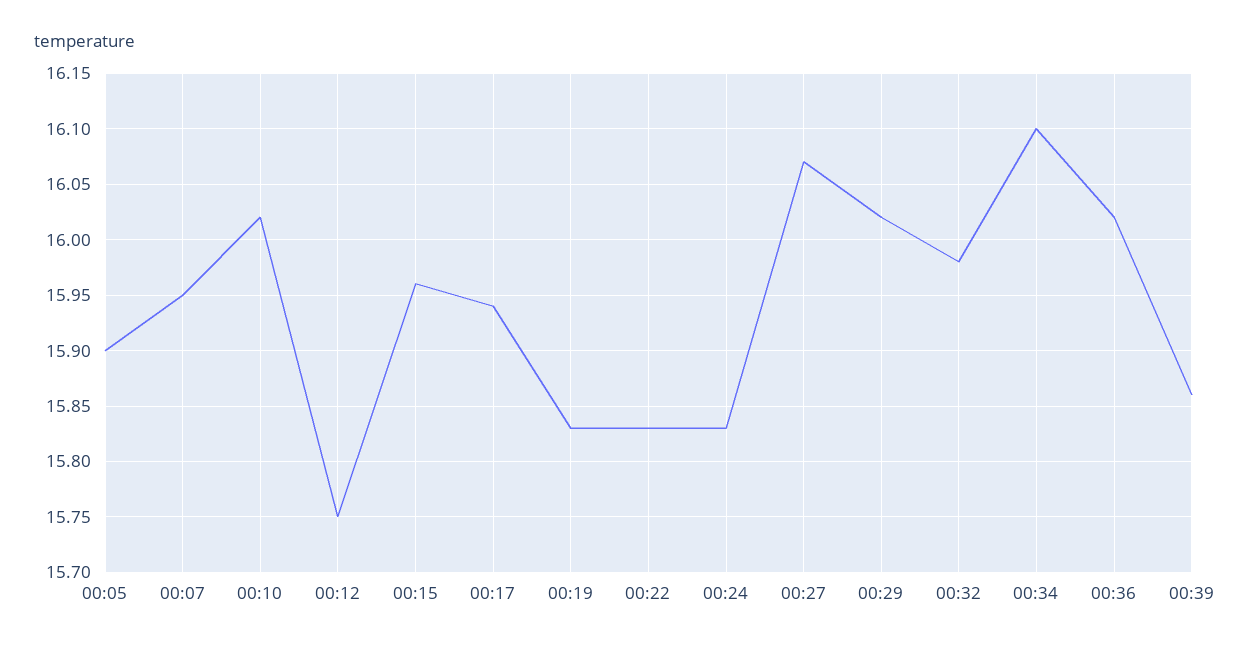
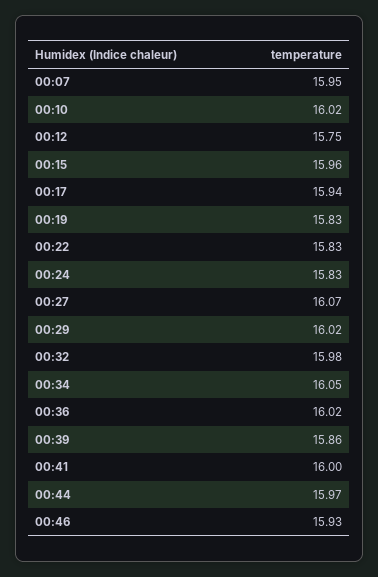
00:05: 15.9 -> none
00:34: 16.1 -> 16.05
00:41: none -> 16
00:44: none -> 15.97
00:46: none -> 15.93

